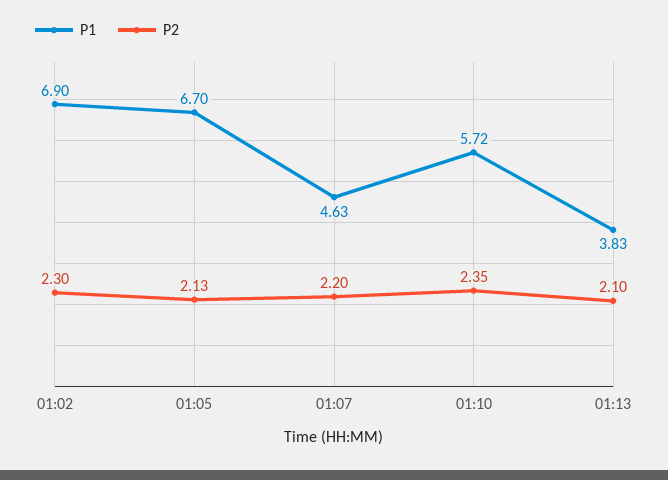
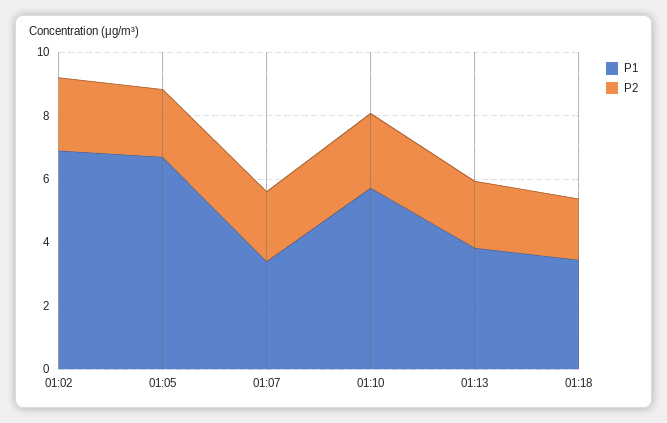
P1, 01:07: 4.63 -> 3.5
P1, 01:18: none -> 3.5
P2, 01:18: none -> 2

